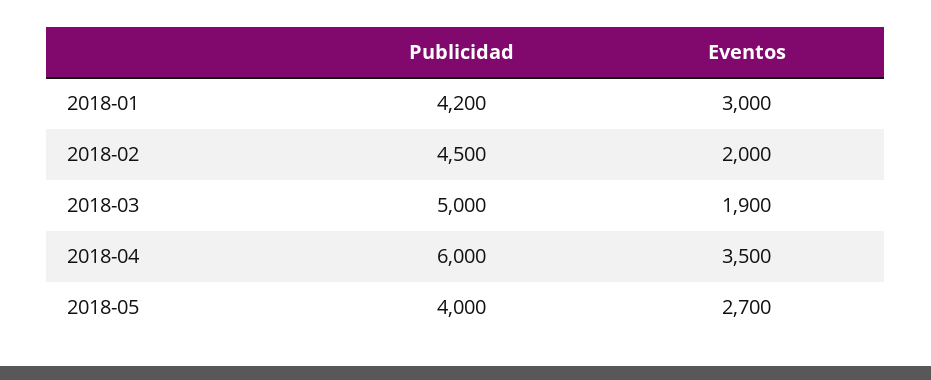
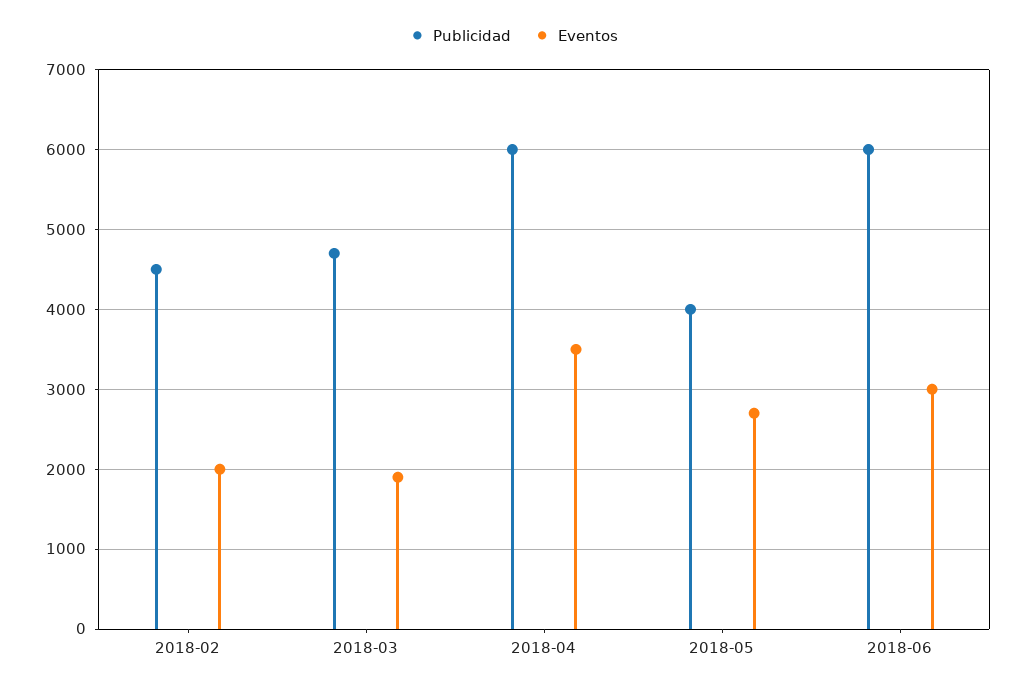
Publicidad, 2018-01: 4200 -> none
Eventos, 2018-01: 3000 -> none
Publicidad, 2018-03: 5000 -> 4700
Publicidad, 2018-06: none -> 6000
Eventos, 2018-06: none -> 3000

